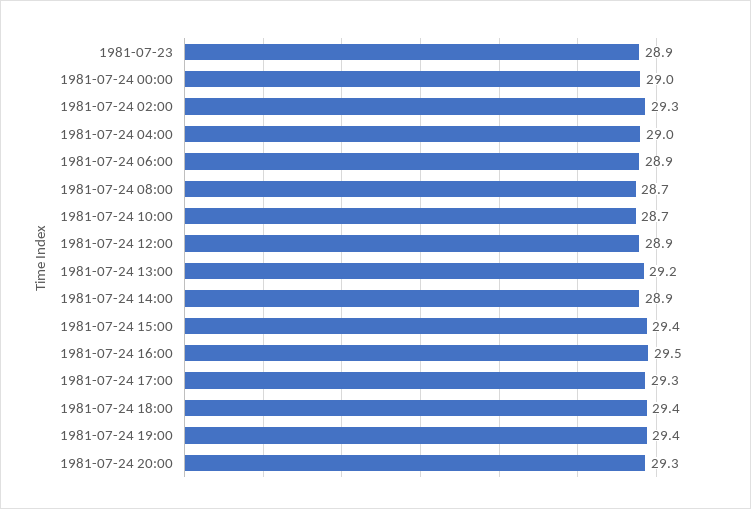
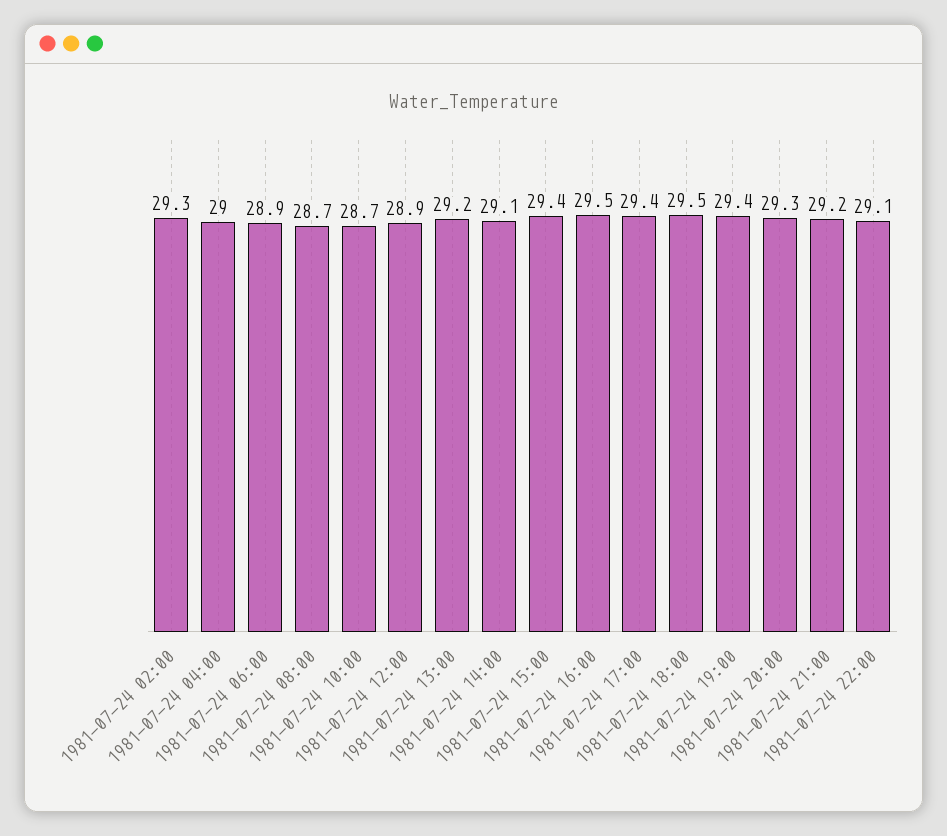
1981-07-23: 28.9 -> none
1981-07-24 00:00: 29 -> none
1981-07-24 14:00: 28.9 -> 29.1
1981-07-24 17:00: 29.3 -> 29.4
1981-07-24 18:00: 29.4 -> 29.5
1981-07-24 21:00: none -> 29.2
1981-07-24 22:00: none -> 29.1

